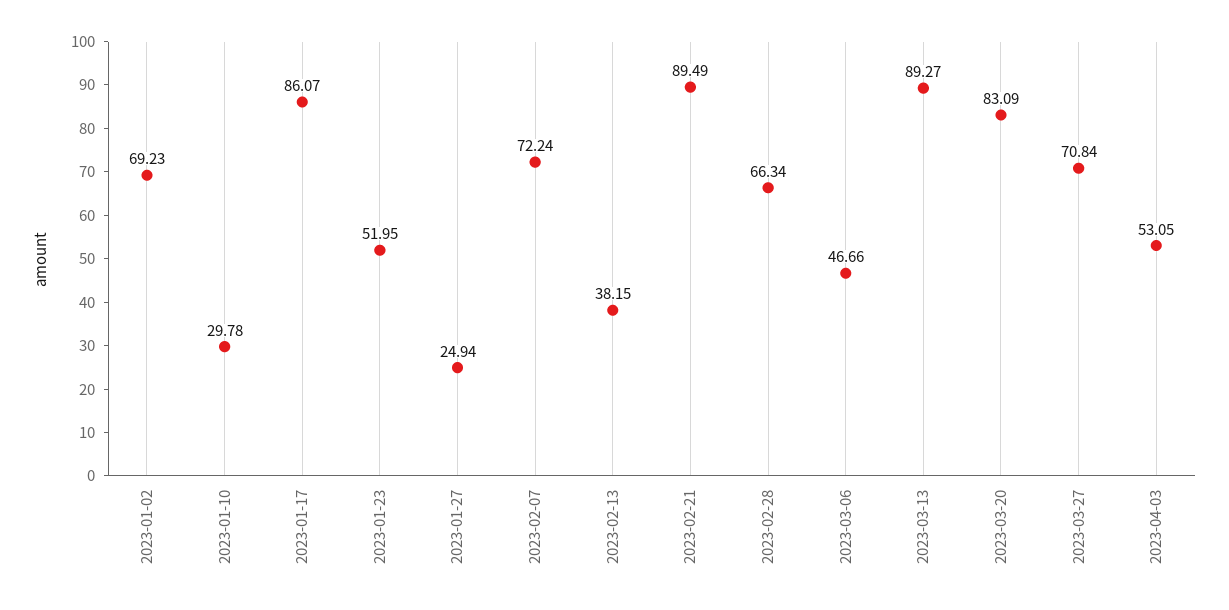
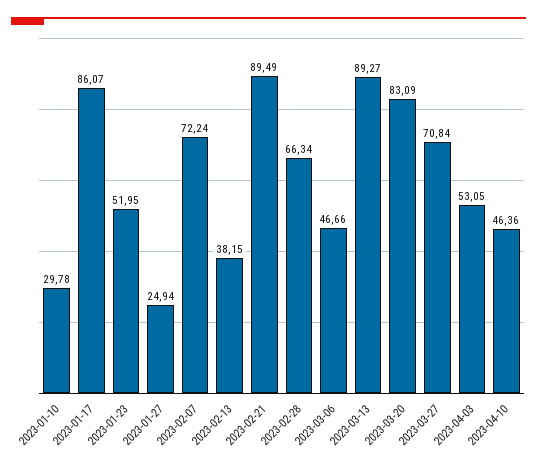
2023-01-02: 69.23 -> none
2023-04-10: none -> 46.36

